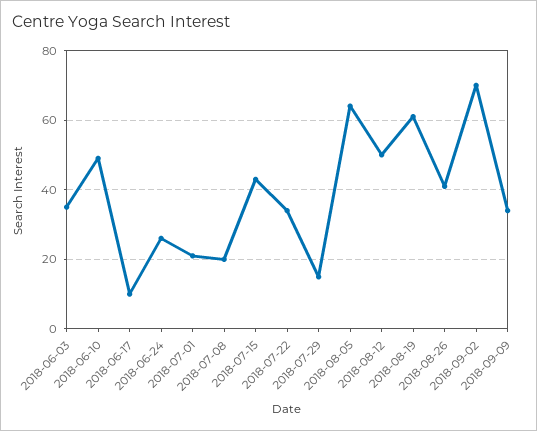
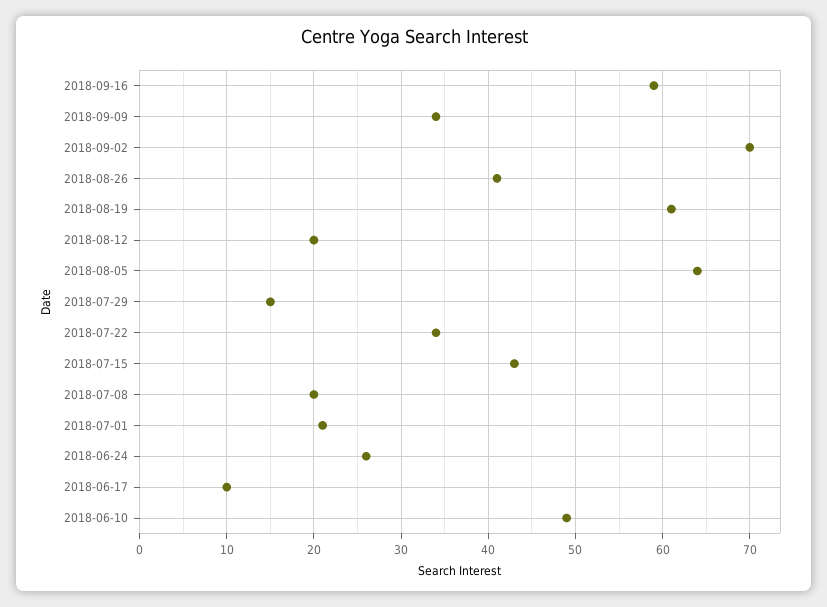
2018-06-03: 35 -> none
2018-08-12: 50 -> 20
2018-09-16: none -> 59

